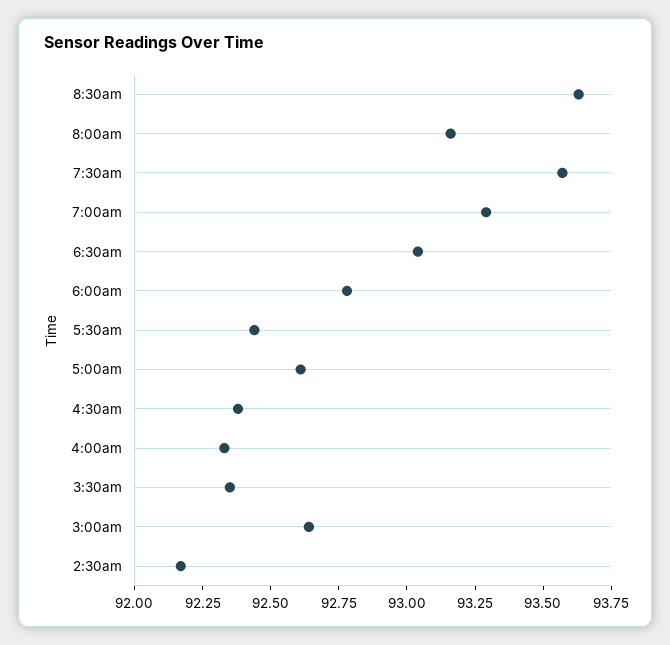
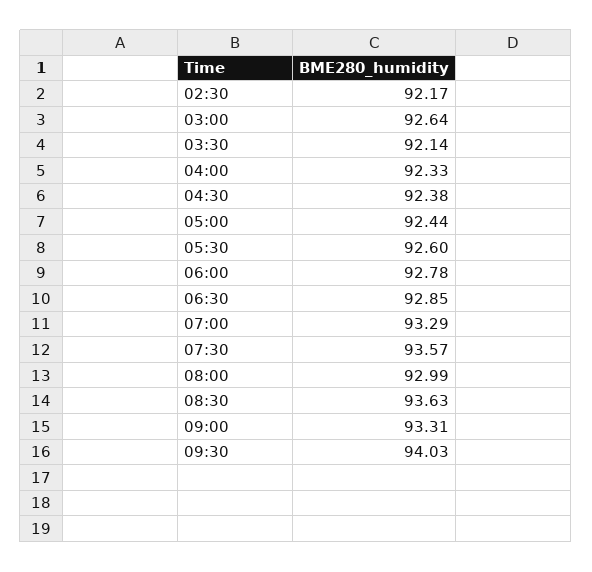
8:00am: 93.15 -> 92.99
6:30am: 93.05 -> 92.85
5:30am: 92.45 -> 92.6
5:00am: 92.6 -> 92.44
3:30am: 92.35 -> 92.14
09:00: none -> 93.31
09:30: none -> 94.03

